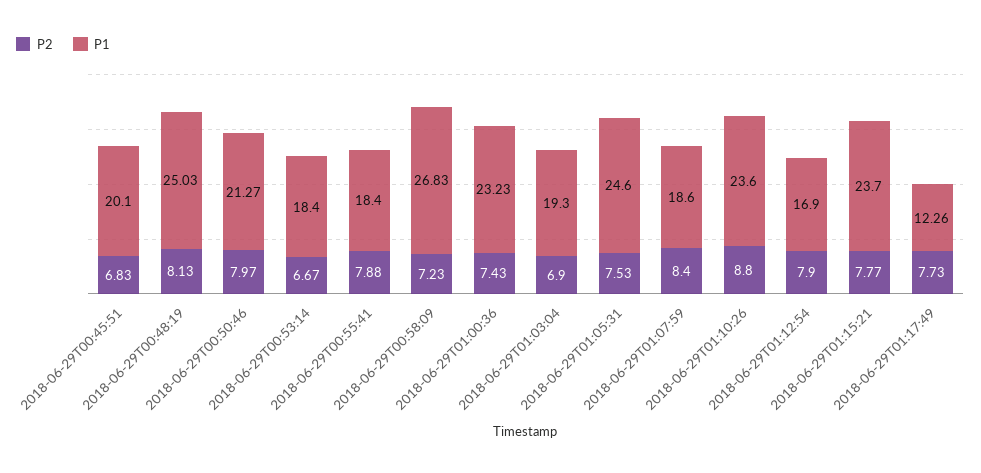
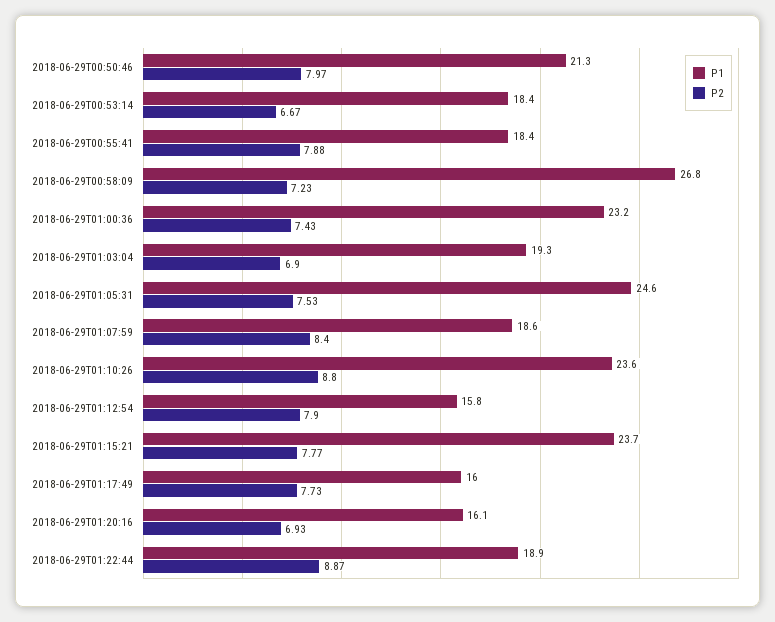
P2, 2018-06-29T00:45:51: 6.83 -> none
P1, 2018-06-29T00:45:51: 20.1 -> none
P2, 2018-06-29T00:48:19: 8.13 -> none
P1, 2018-06-29T00:48:19: 25.03 -> none
P1, 2018-06-29T01:12:54: 16.9 -> 15.8
P1, 2018-06-29T01:17:49: 12.26 -> 16
P1, 2018-06-29T01:20:16: none -> 16.1
P2, 2018-06-29T01:20:16: none -> 6.93
P1, 2018-06-29T01:22:44: none -> 18.9
P2, 2018-06-29T01:22:44: none -> 8.87

